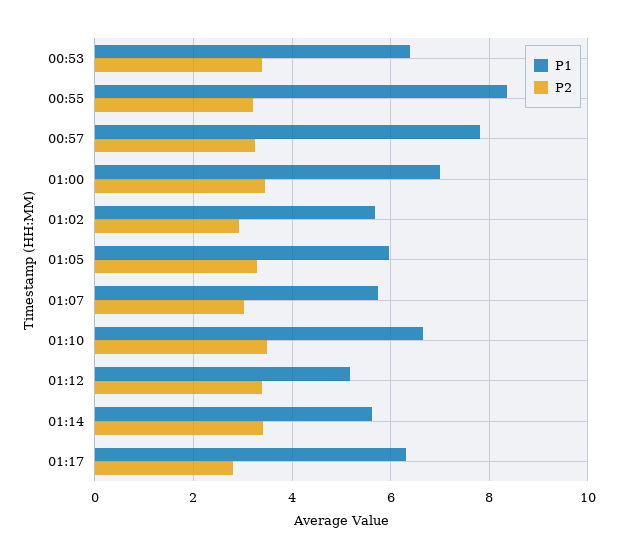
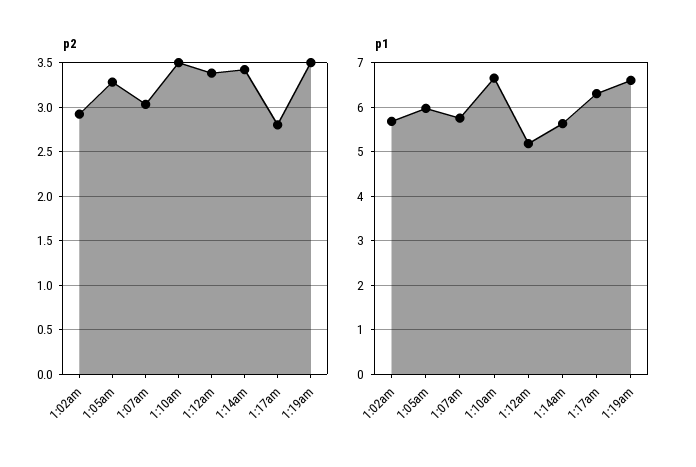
P1, 00:53: 6.4 -> none
P2, 00:53: 3.4 -> none
P1, 00:55: 8.4 -> none
P2, 00:55: 3.2 -> none
P1, 00:57: 7.8 -> none
P2, 00:57: 3.2 -> none
P1, 01:00: 7 -> none
P2, 01:00: 3.4 -> none
P2, 1:19am: none -> 3.5
P1, 1:19am: none -> 6.6

